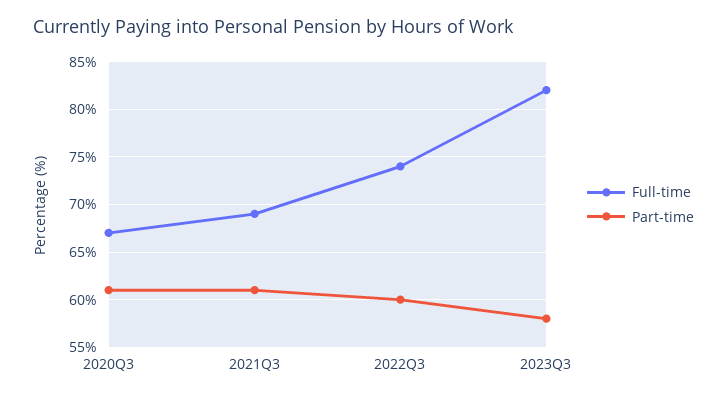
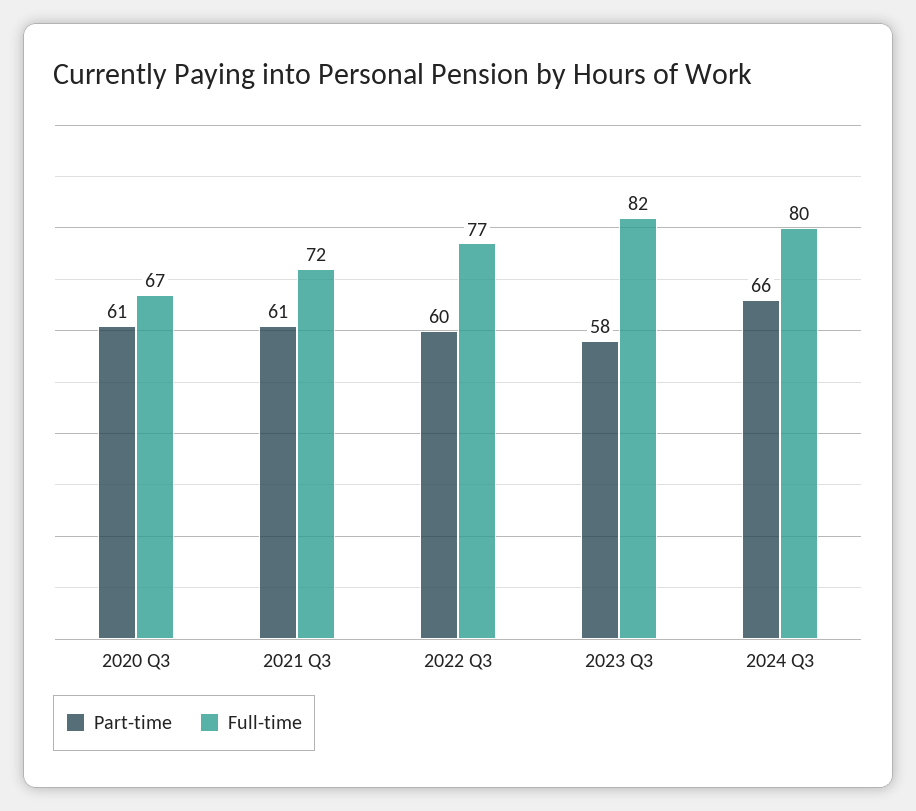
Full-time, 2021Q3: 69 -> 72
Full-time, 2022Q3: 74 -> 77
Part-time, 2024 Q3: none -> 66
Full-time, 2024 Q3: none -> 80

